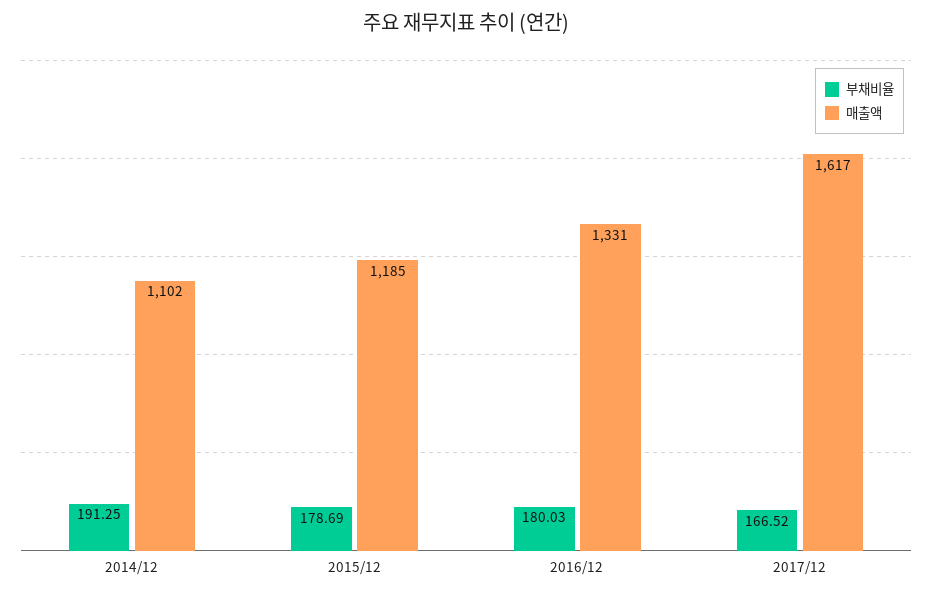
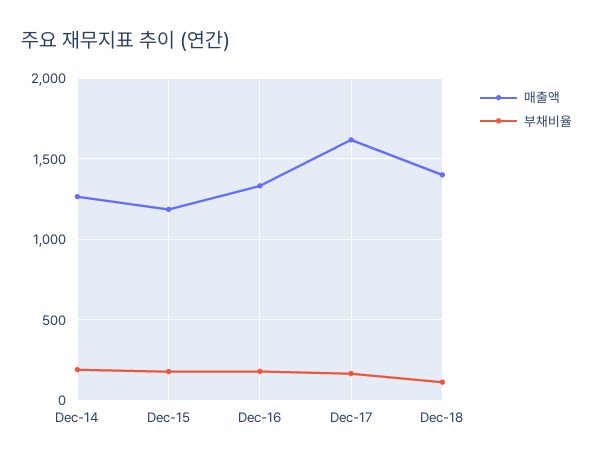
매출액, 2014/12: 1102 -> 1250
매출액, Dec-18: none -> 1400
부채비율, Dec-18: none -> 100

